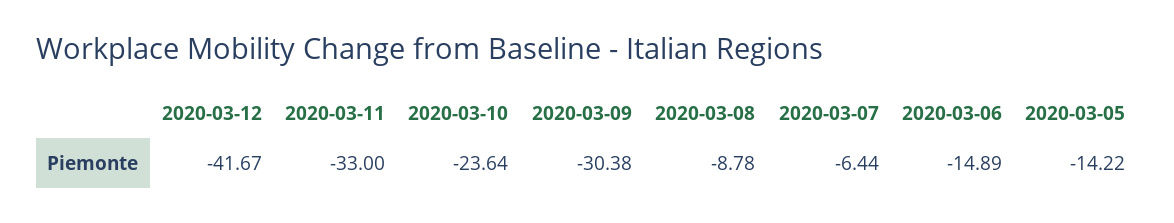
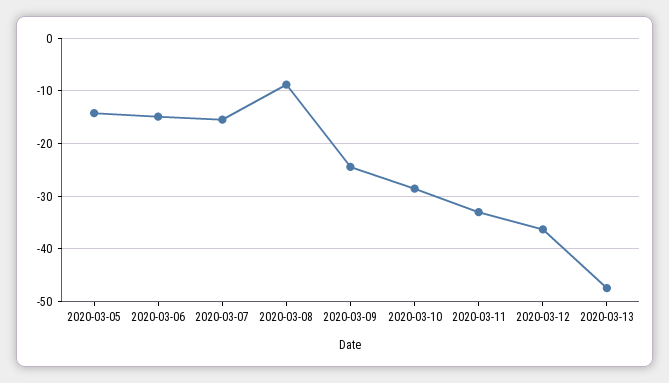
2020-03-12: -41.67 -> -36
2020-03-10: -23.64 -> -28
2020-03-09: -30.38 -> -24
2020-03-07: -6.44 -> -16
2020-03-13: none -> -48

